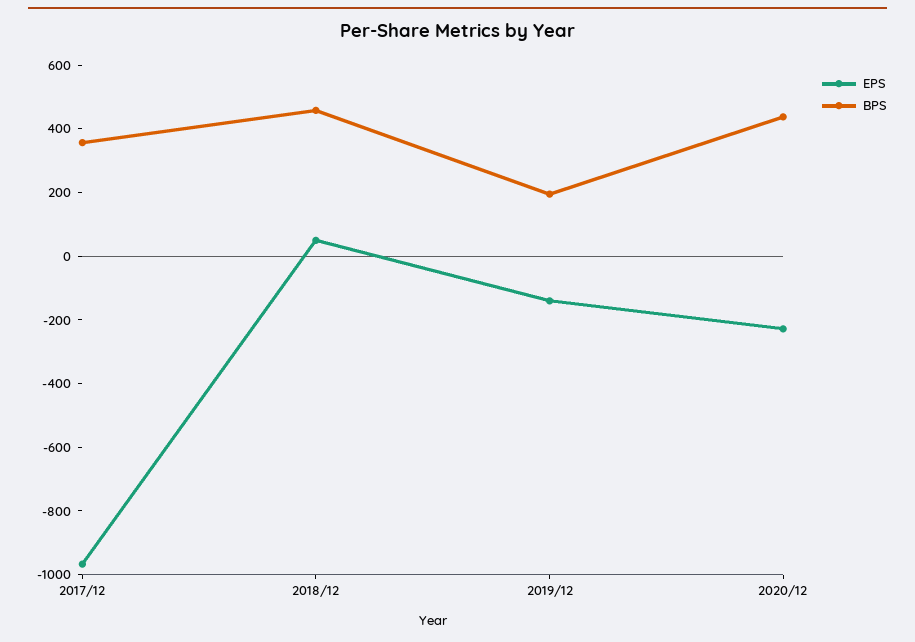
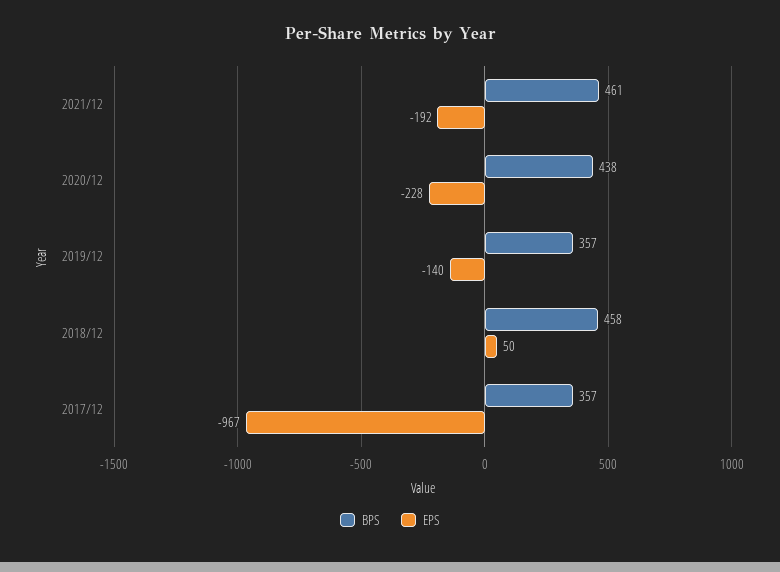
BPS, 2019/12: 200 -> 357
BPS, 2021/12: none -> 461
EPS, 2021/12: none -> -192

